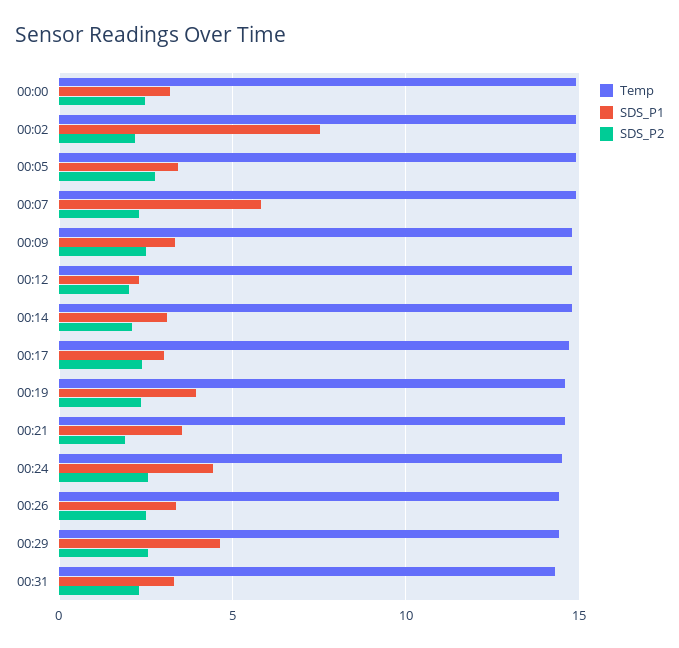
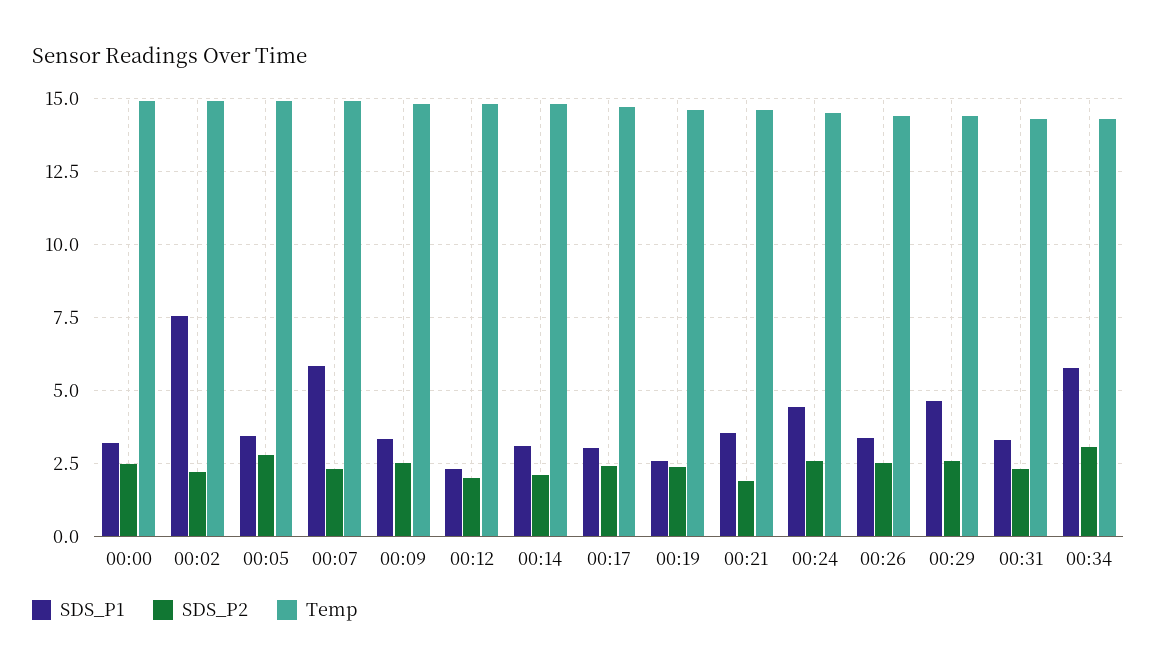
SDS_P1, 00:19: 4 -> 2.5
SDS_P1, 00:34: none -> 5.75
SDS_P2, 00:34: none -> 3
Temp, 00:34: none -> 14.25

